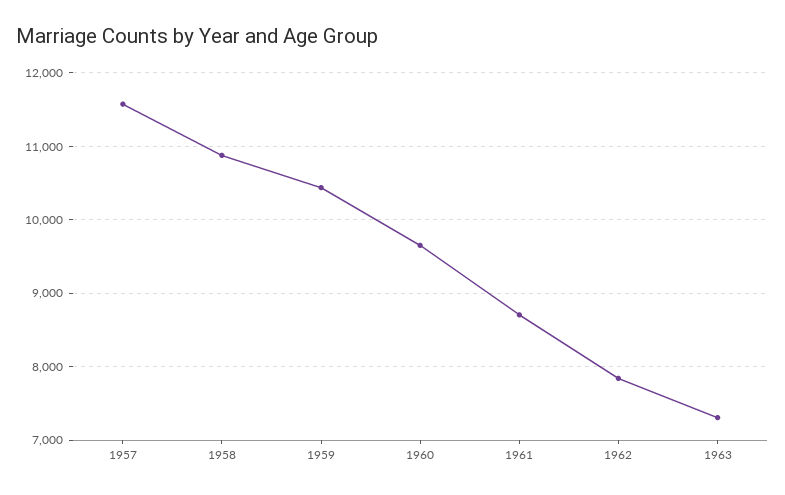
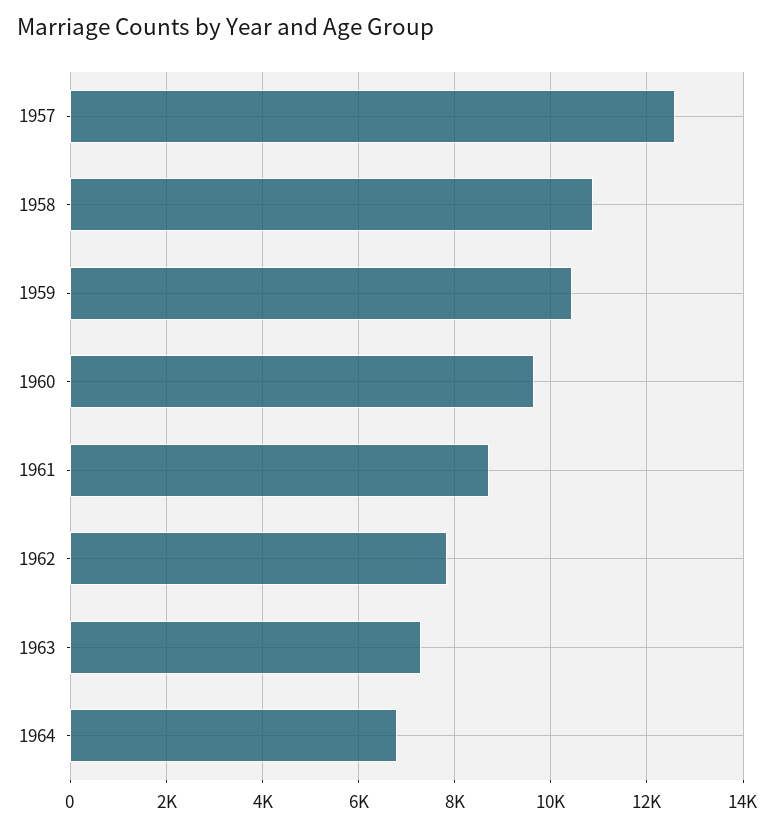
1957: 11600 -> 12600
1964: none -> 6800

